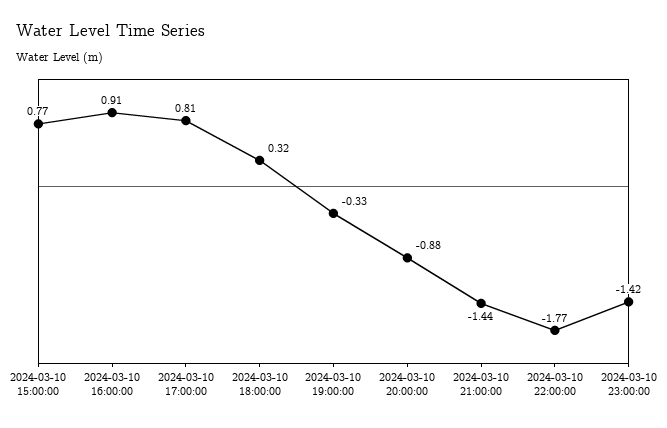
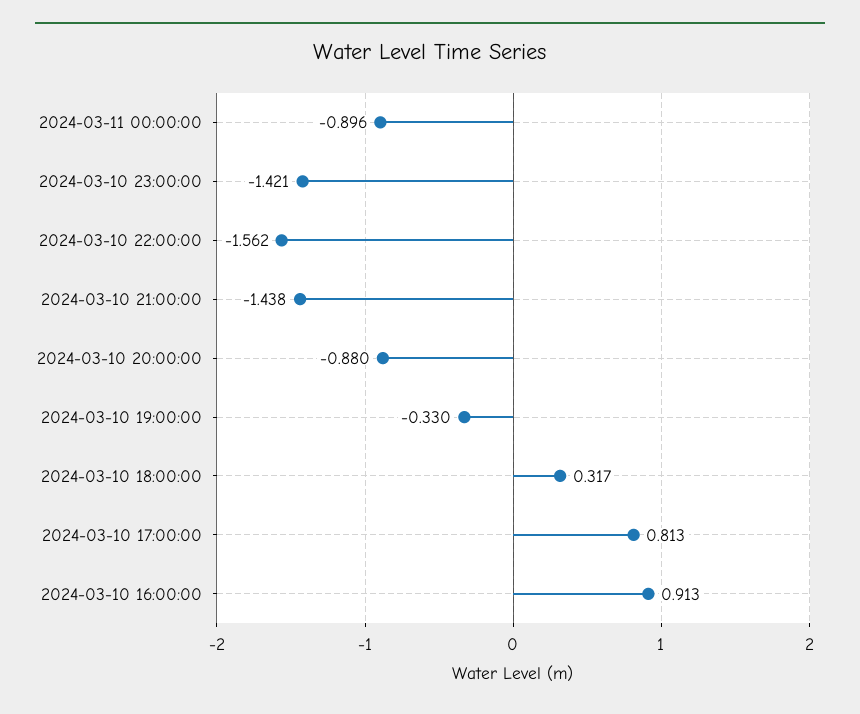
2024-03-10 15:00:00: 0.77 -> none
2024-03-10 22:00:00: -1.77 -> -1.562
2024-03-11 00:00:00: none -> -0.896

